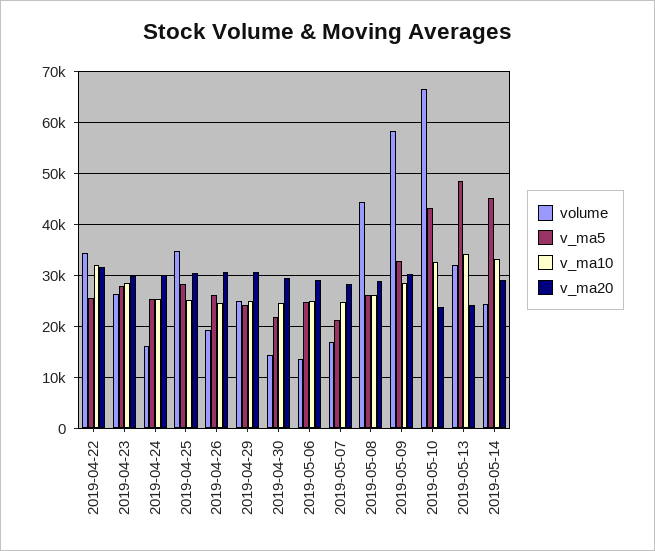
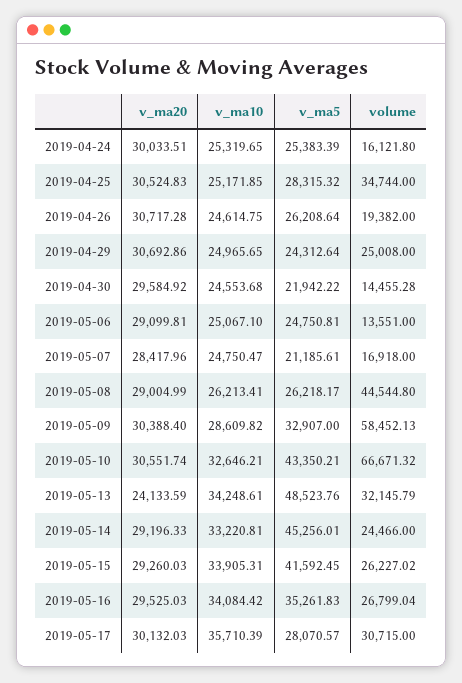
volume, 2019-04-22: 34000 -> none
v_ma5, 2019-04-22: 26000 -> none
v_ma10, 2019-04-22: 32000 -> none
v_ma20, 2019-04-22: 32000 -> none
volume, 2019-04-23: 26000 -> none
v_ma5, 2019-04-23: 28000 -> none
v_ma10, 2019-04-23: 28000 -> none
v_ma20, 2019-04-23: 30000 -> none
v_ma20, 2019-05-10: 24000 -> 30551.74
v_ma20, 2019-05-15: none -> 29260.03
v_ma10, 2019-05-15: none -> 33905.31
v_ma5, 2019-05-15: none -> 41592.45
volume, 2019-05-15: none -> 26227.02
v_ma20, 2019-05-16: none -> 29525.03
v_ma10, 2019-05-16: none -> 34084.42
v_ma5, 2019-05-16: none -> 35261.83
volume, 2019-05-16: none -> 26799.04
v_ma20, 2019-05-17: none -> 30132.03
v_ma10, 2019-05-17: none -> 35710.39
v_ma5, 2019-05-17: none -> 28070.57
volume, 2019-05-17: none -> 30715

